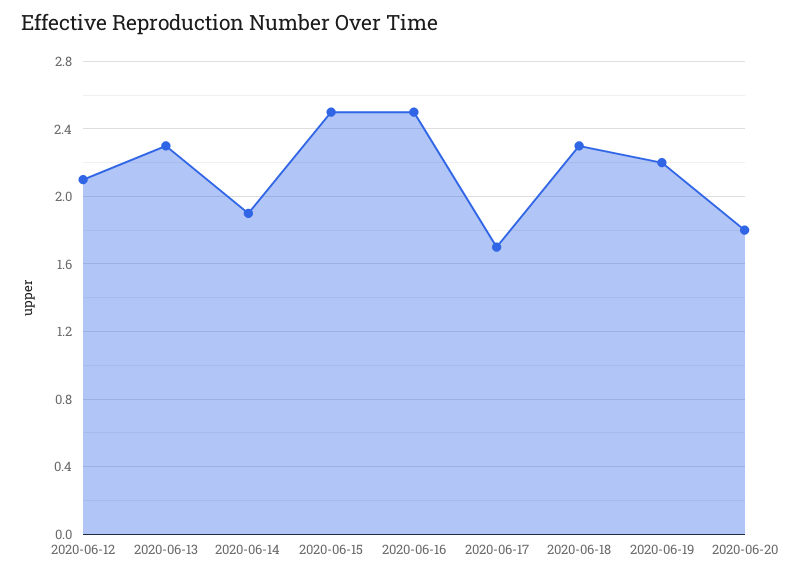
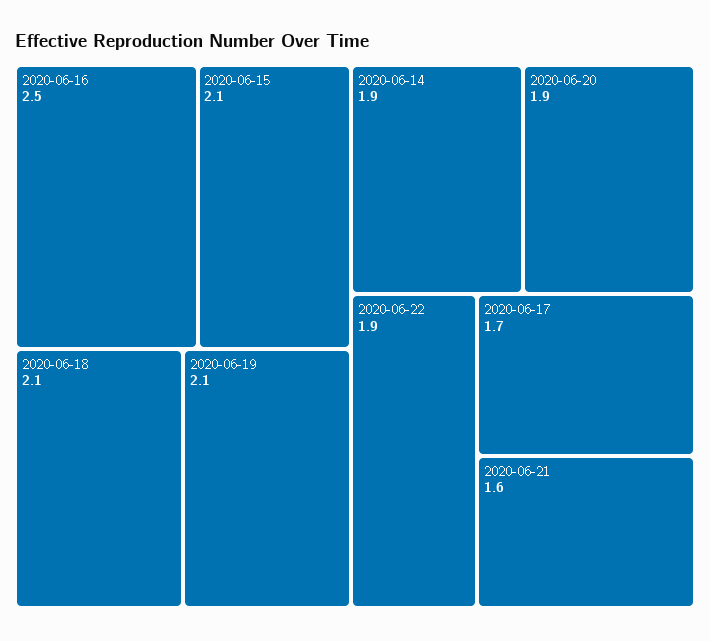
2020-06-12: 2.1 -> none
2020-06-13: 2.3 -> none
2020-06-15: 2.5 -> 2.1
2020-06-18: 2.3 -> 2.1
2020-06-19: 2.2 -> 2.1
2020-06-20: 1.8 -> 1.9
2020-06-22: none -> 1.9
2020-06-21: none -> 1.6

